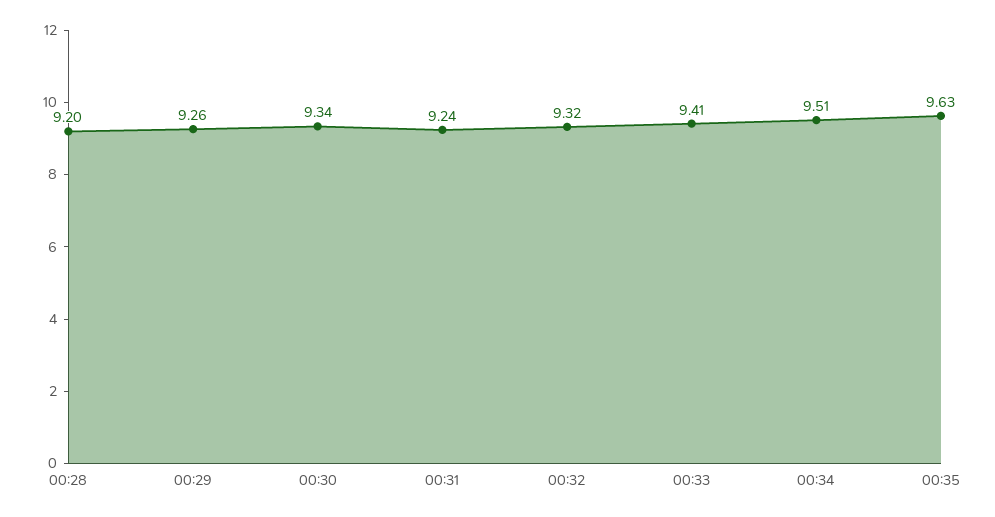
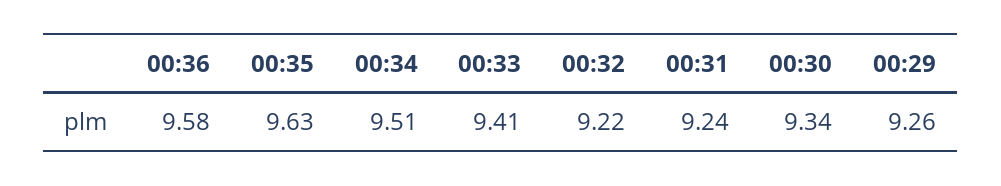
00:28: 9.2 -> none
00:32: 9.32 -> 9.22
00:36: none -> 9.58

